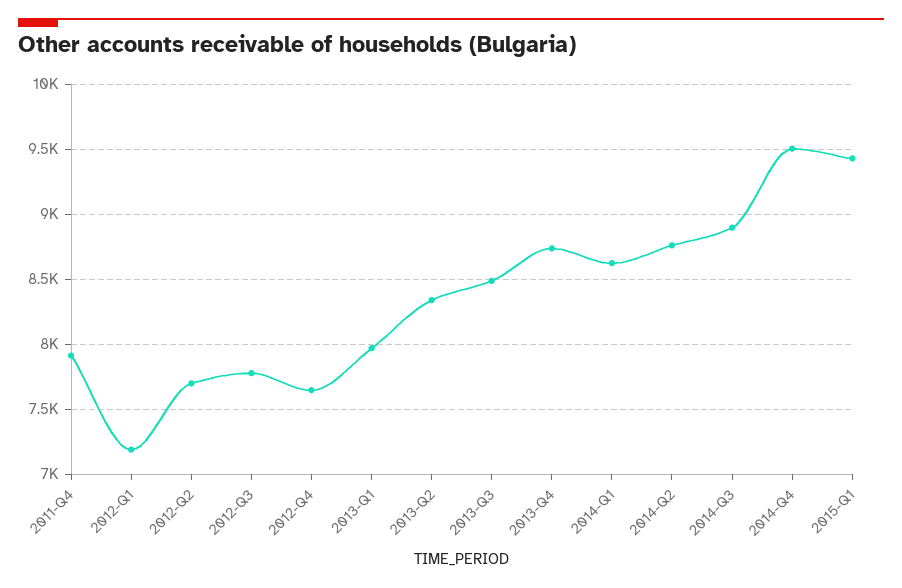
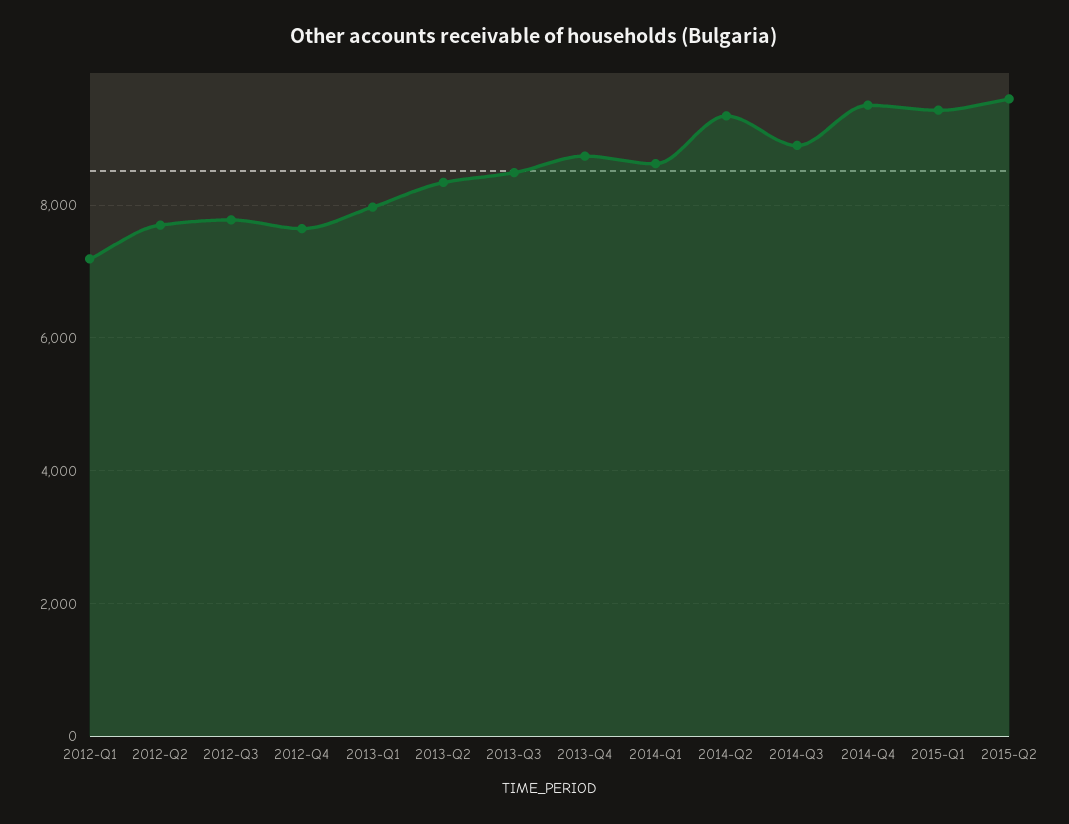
2011-Q4: 7900 -> none
2014-Q2: 8750 -> 9400
2015-Q2: none -> 9600

